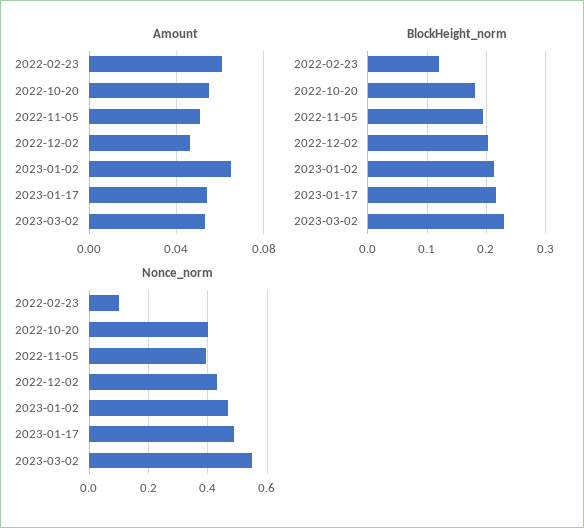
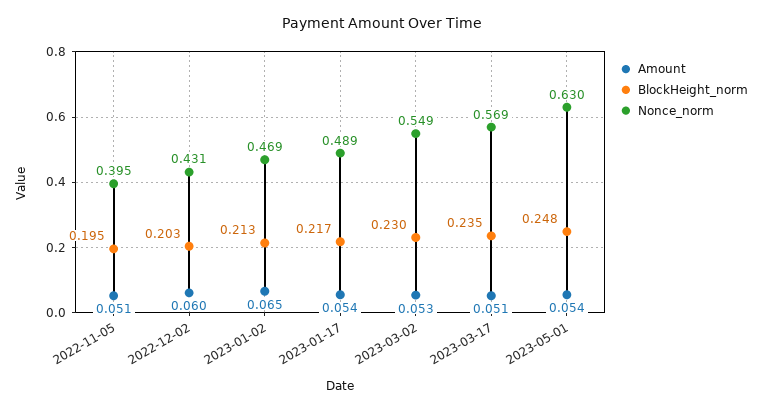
Amount, 2022-02-23: 0.06 -> none
Amount, 2022-10-20: 0.055 -> none
Amount, 2022-12-02: 0.045 -> 0.06
BlockHeight_norm, 2022-02-23: 0.12 -> none
BlockHeight_norm, 2022-10-20: 0.18 -> none
Nonce_norm, 2022-02-23: 0.1 -> none
Nonce_norm, 2022-10-20: 0.4 -> none
Amount, 2023-03-17: none -> 0.051
BlockHeight_norm, 2023-03-17: none -> 0.235
Nonce_norm, 2023-03-17: none -> 0.569
Amount, 2023-05-01: none -> 0.054
BlockHeight_norm, 2023-05-01: none -> 0.248
Nonce_norm, 2023-05-01: none -> 0.63

